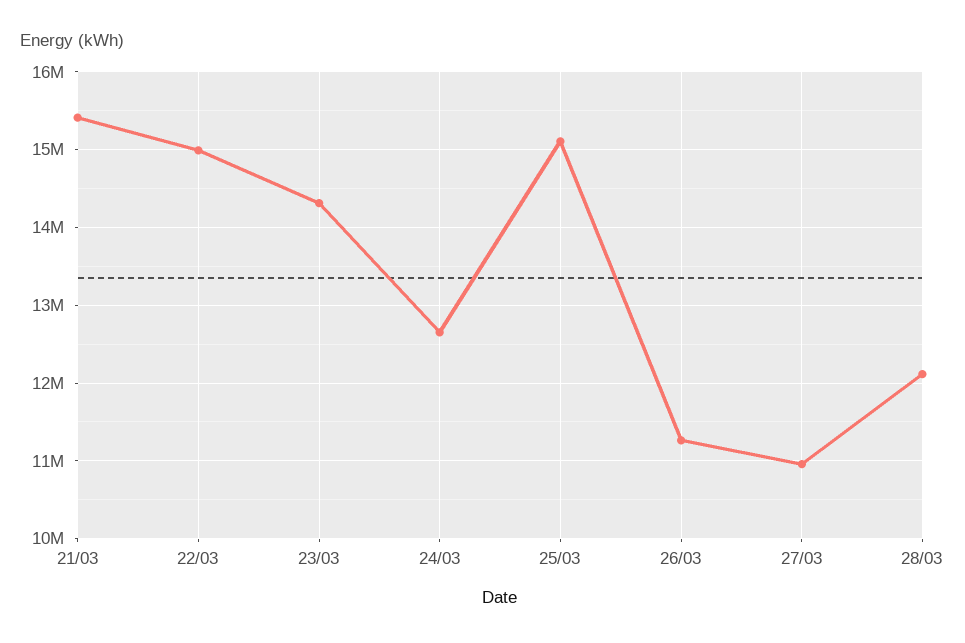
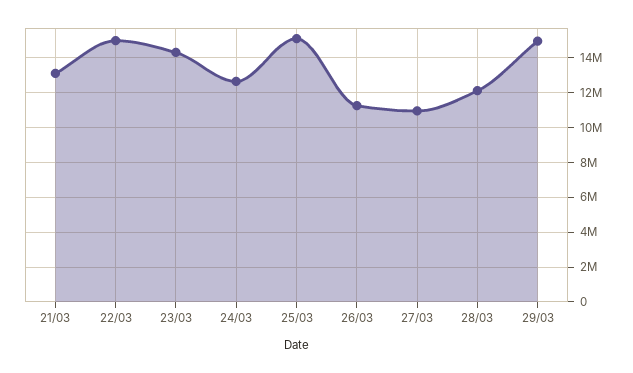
21/03: 15400000 -> 13000000
29/03: none -> 15000000

